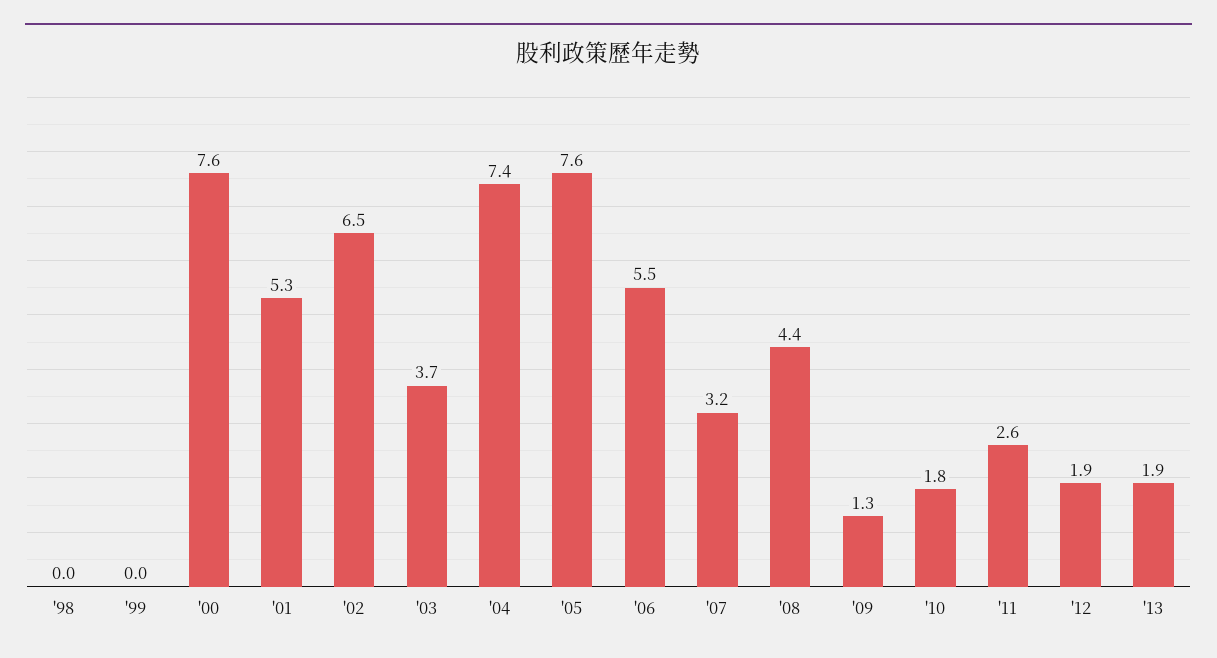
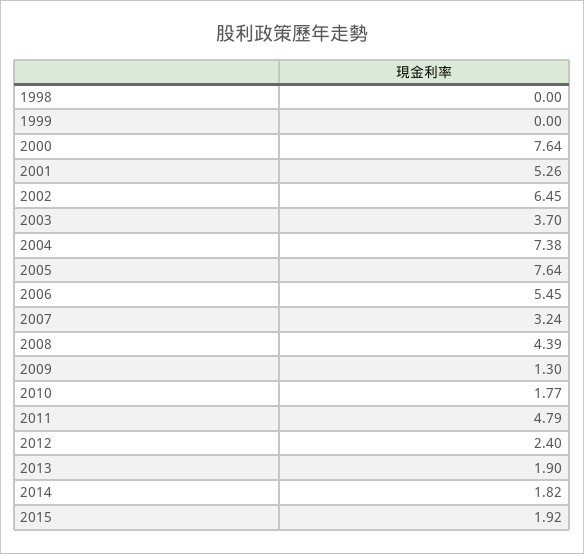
'11: 2.6 -> 4.79
'12: 1.9 -> 2.4
2014: none -> 1.82
2015: none -> 1.92

